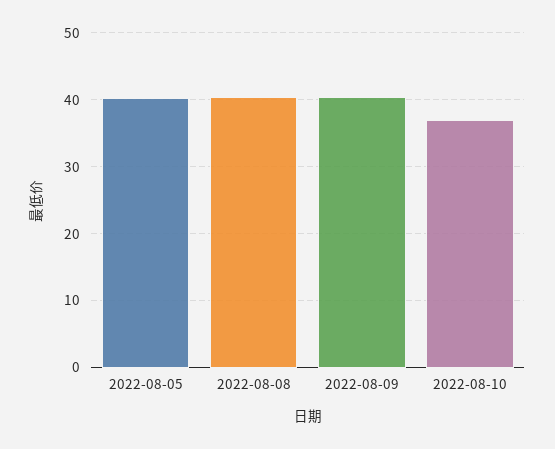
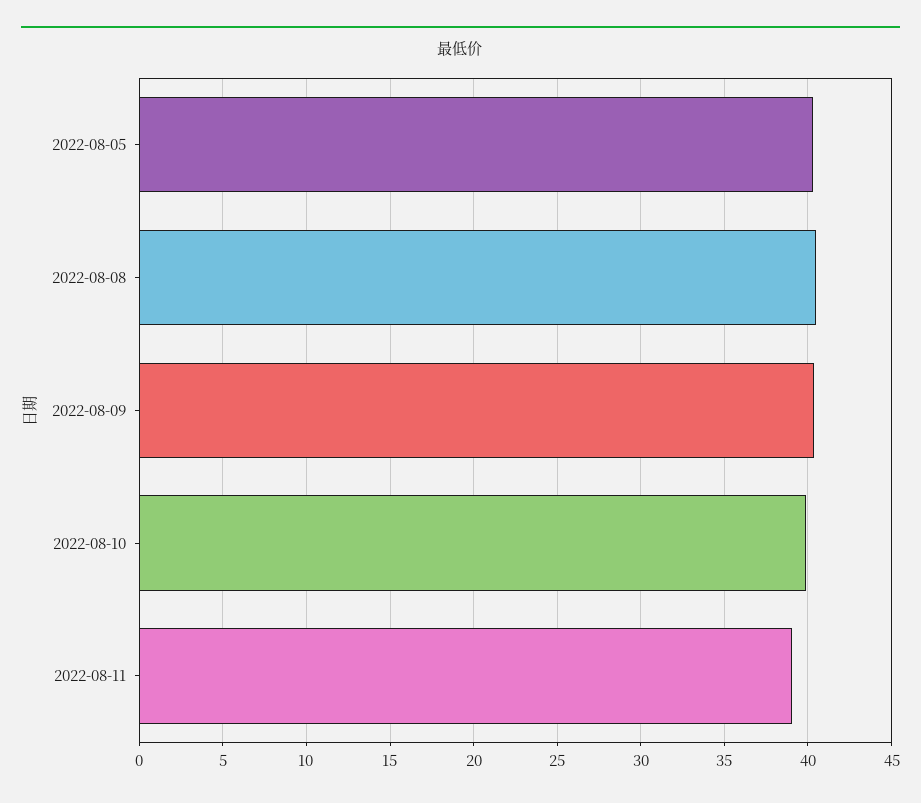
2022-08-10: 37 -> 40
2022-08-11: none -> 39

